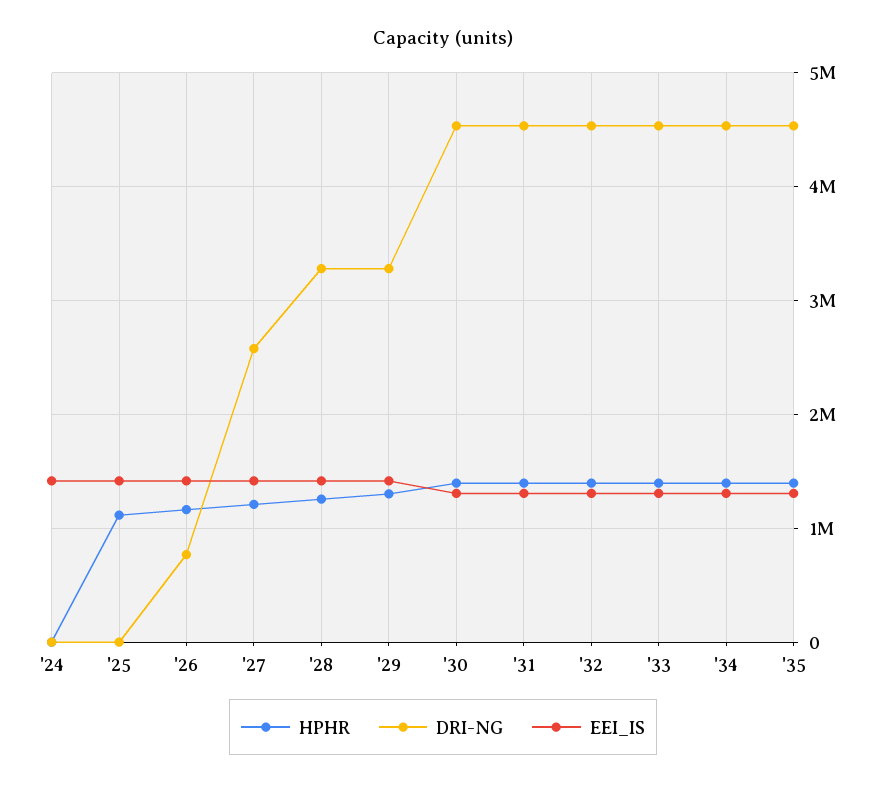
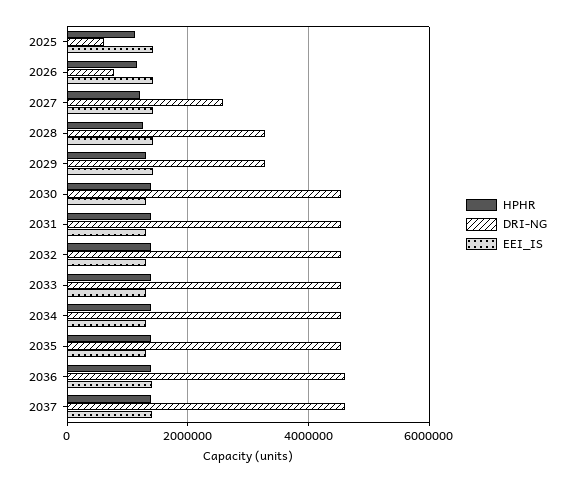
HPHR, '24: 0 -> none
DRI-NG, '24: 0 -> none
EEI_IS, '24: 1400000 -> none
DRI-NG, '25: 0 -> 600000
HPHR, 2036: none -> 1400000
DRI-NG, 2036: none -> 4600000
EEI_IS, 2036: none -> 1400000
HPHR, 2037: none -> 1400000
DRI-NG, 2037: none -> 4600000
EEI_IS, 2037: none -> 1400000

